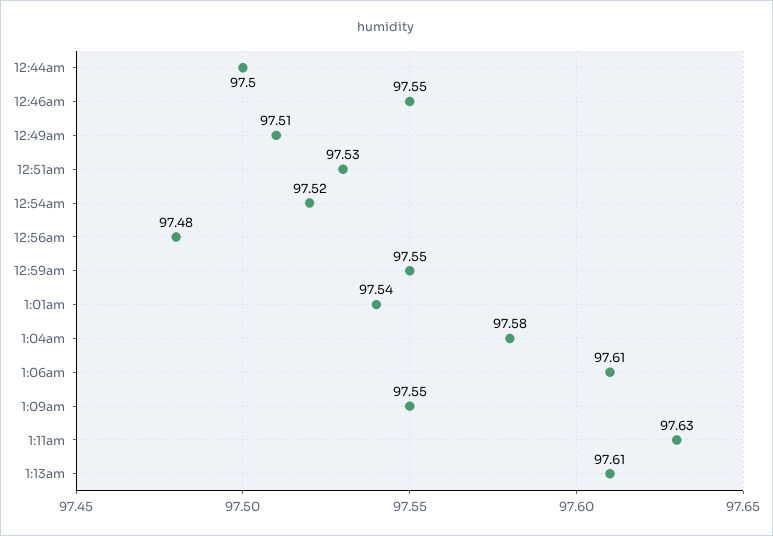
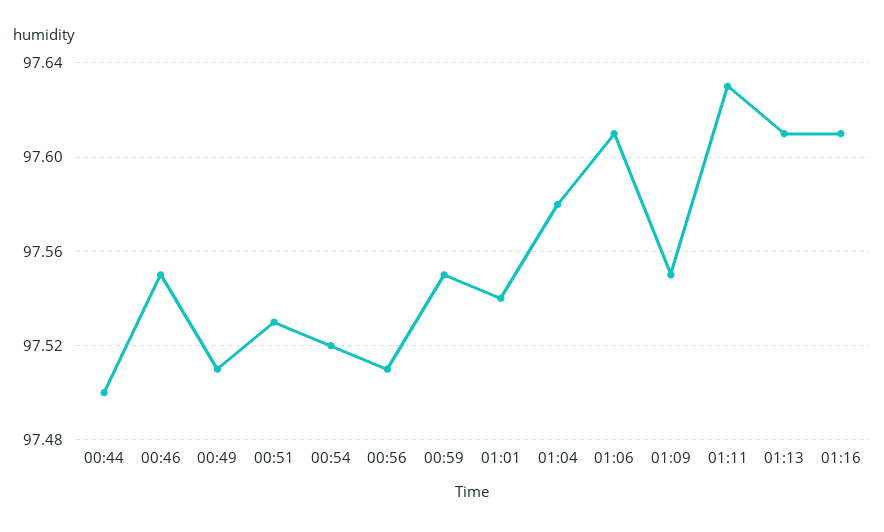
12:56am: 97.48 -> 97.51
01:16: none -> 97.61

